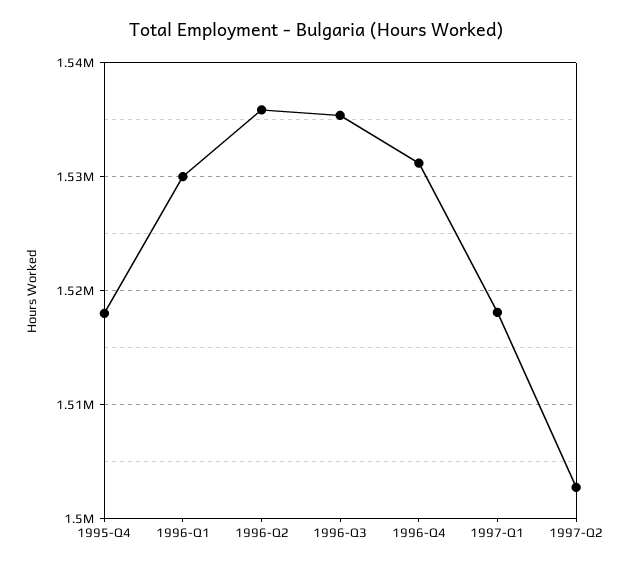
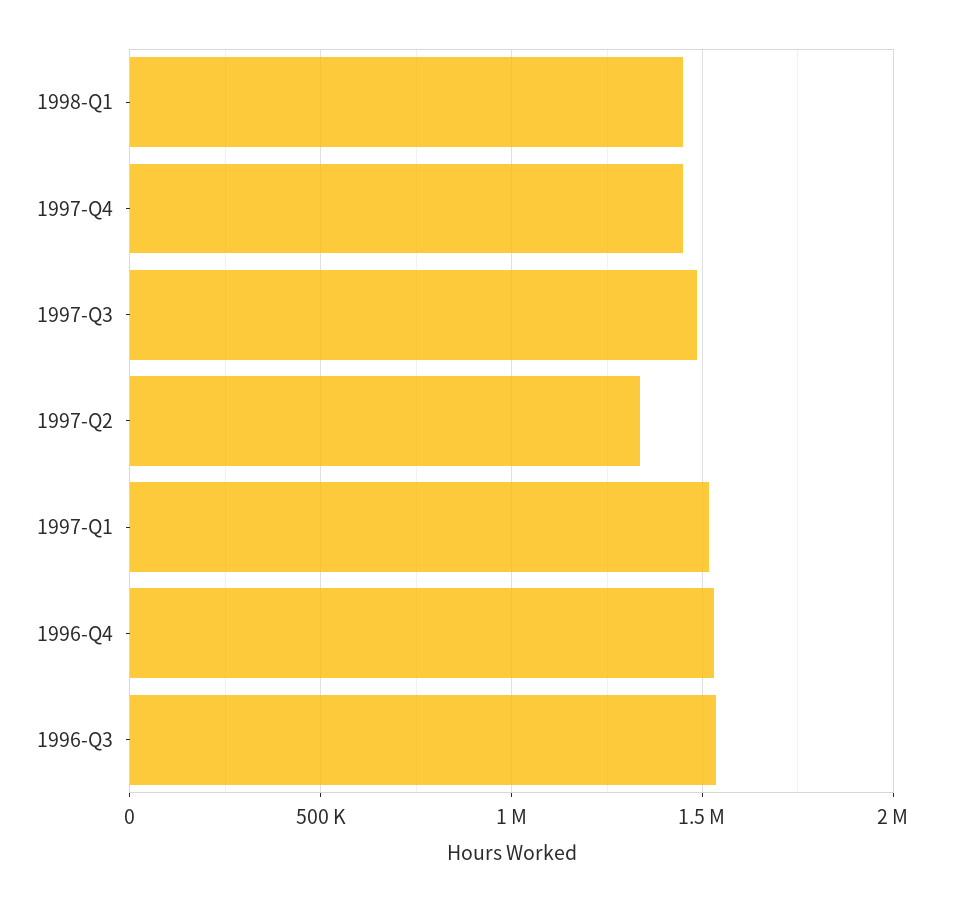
1995-Q4: 1518000 -> none
1996-Q1: 1530000 -> none
1996-Q2: 1536000 -> none
1997-Q2: 1503000 -> 1350000
1998-Q1: none -> 1450000
1997-Q4: none -> 1450000
1997-Q3: none -> 1500000

